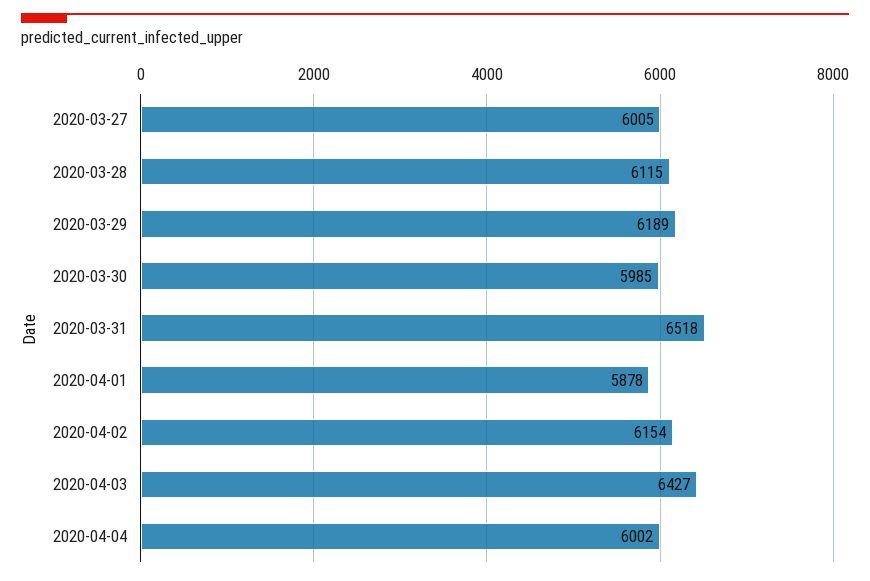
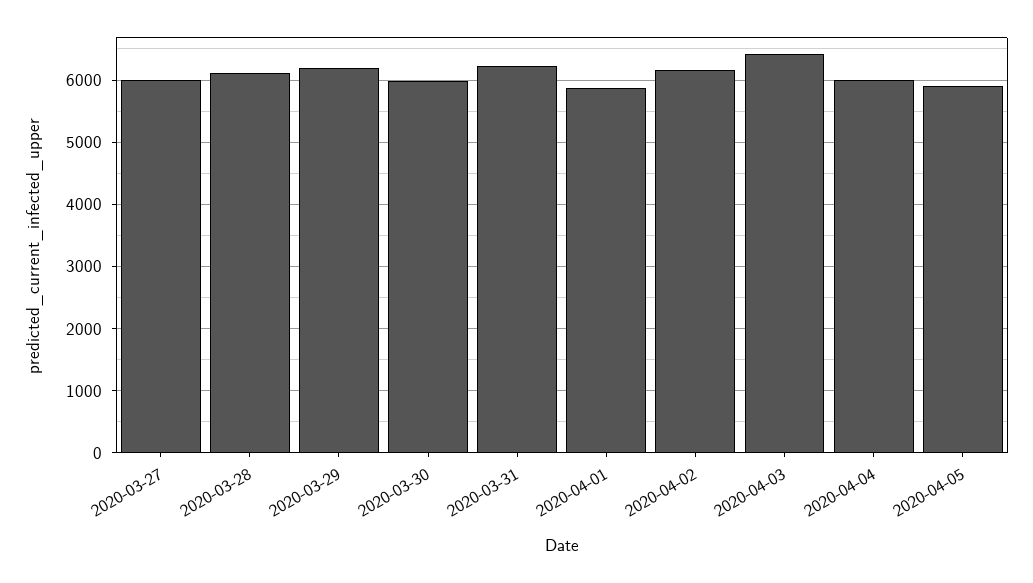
2020-03-31: 6518 -> 6200
2020-04-05: none -> 5900

